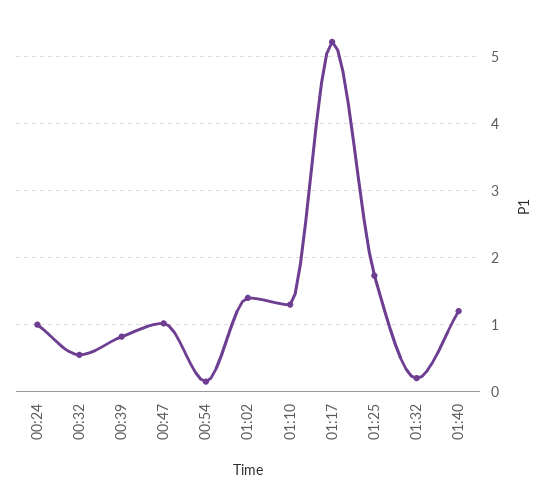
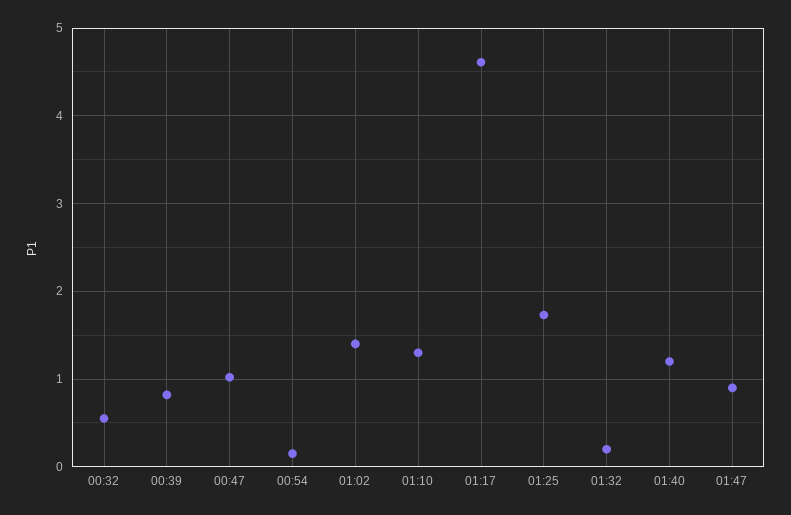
00:24: 1 -> none
01:17: 5.2 -> 4.6
01:47: none -> 0.9

